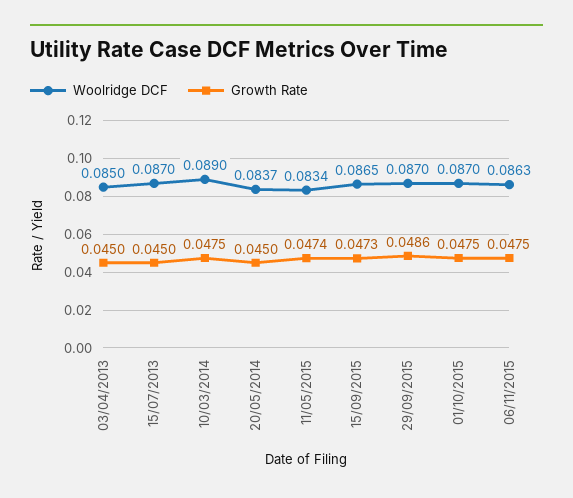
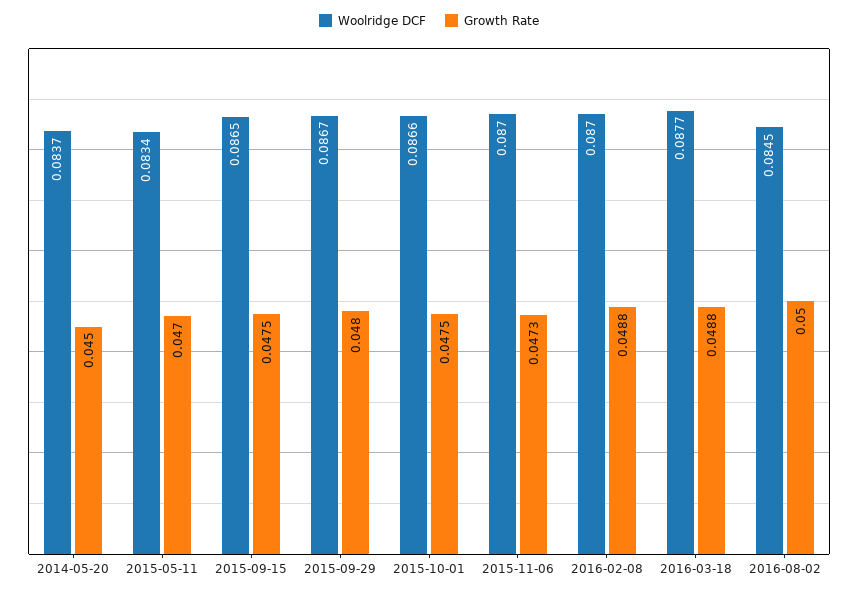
Woolridge DCF, 03/04/2013: 0.085 -> none
Growth Rate, 03/04/2013: 0.045 -> none
Woolridge DCF, 15/07/2013: 0.087 -> none
Growth Rate, 15/07/2013: 0.045 -> none
Woolridge DCF, 10/03/2014: 0.089 -> none
Growth Rate, 10/03/2014: 0.0475 -> none
Growth Rate, 11/05/2015: 0.0474 -> 0.047
Growth Rate, 15/09/2015: 0.0473 -> 0.0475
Woolridge DCF, 29/09/2015: 0.087 -> 0.0867
Growth Rate, 29/09/2015: 0.0486 -> 0.048
Woolridge DCF, 01/10/2015: 0.087 -> 0.0866
Woolridge DCF, 06/11/2015: 0.0863 -> 0.087
Growth Rate, 06/11/2015: 0.0475 -> 0.0473
Woolridge DCF, 2016-02-08: none -> 0.087
Growth Rate, 2016-02-08: none -> 0.0488
Woolridge DCF, 2016-03-18: none -> 0.0877
Growth Rate, 2016-03-18: none -> 0.0488
Woolridge DCF, 2016-08-02: none -> 0.0845
Growth Rate, 2016-08-02: none -> 0.05

